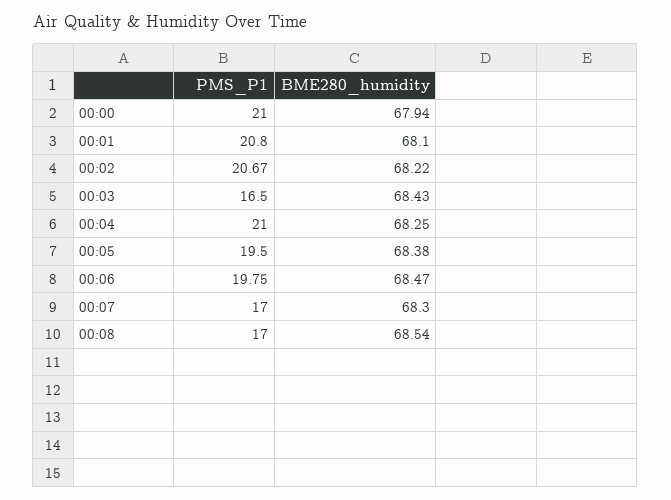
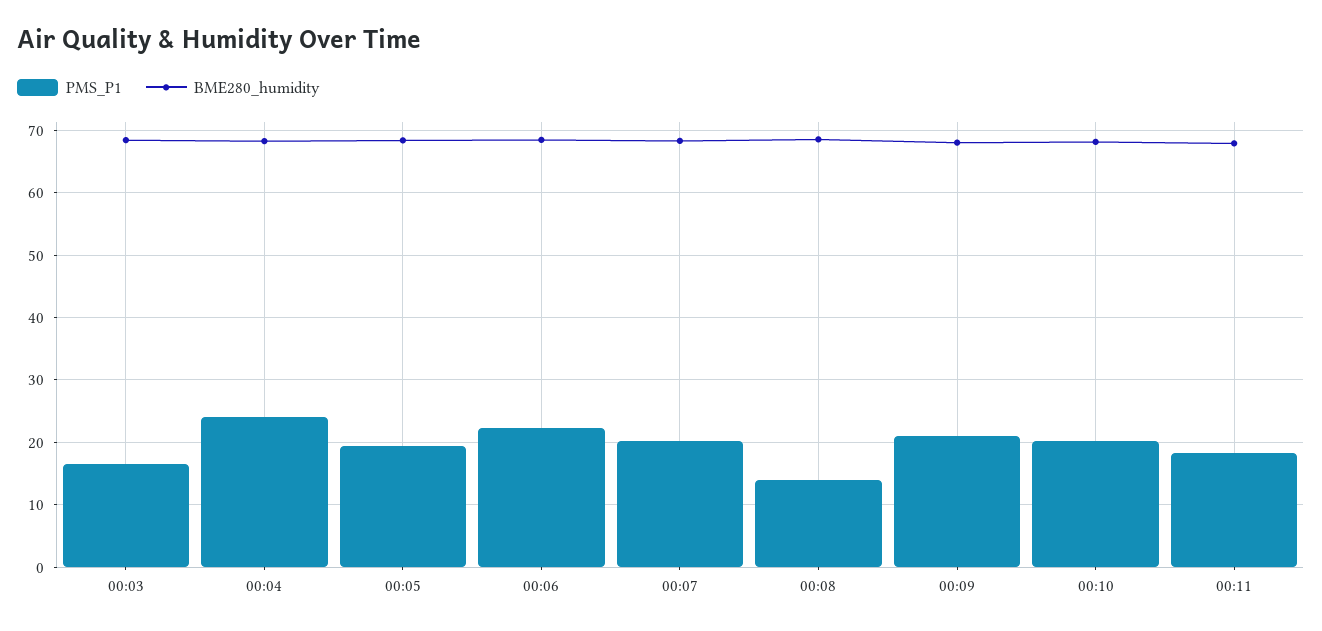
PMS_P1, 00:00: 21 -> none
BME280_humidity, 00:00: 67.94 -> none
PMS_P1, 00:01: 20.8 -> none
BME280_humidity, 00:01: 68.1 -> none
PMS_P1, 00:02: 20.67 -> none
BME280_humidity, 00:02: 68.22 -> none
PMS_P1, 00:04: 21 -> 24
PMS_P1, 00:06: 19.75 -> 22
PMS_P1, 00:07: 17 -> 20
PMS_P1, 00:08: 17 -> 14
PMS_P1, 00:09: none -> 21
BME280_humidity, 00:09: none -> 68
PMS_P1, 00:10: none -> 20
BME280_humidity, 00:10: none -> 68
PMS_P1, 00:11: none -> 18
BME280_humidity, 00:11: none -> 68

